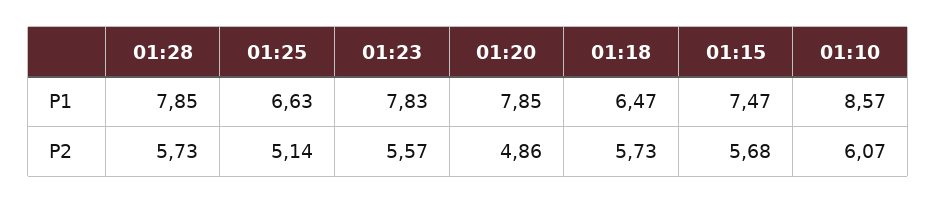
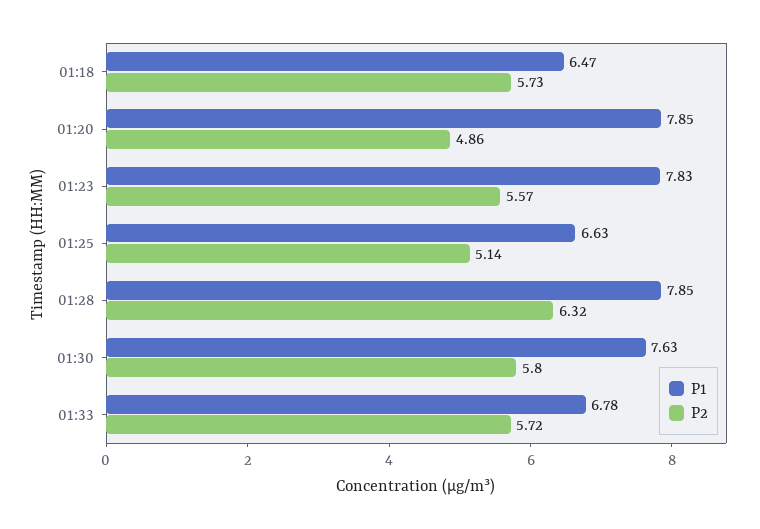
P1, 01:15: 7.47 -> none
P1, 01:10: 8.57 -> none
P2, 01:28: 5.73 -> 6.32
P2, 01:15: 5.68 -> none
P2, 01:10: 6.07 -> none
P1, 01:30: none -> 7.63
P2, 01:30: none -> 5.8
P1, 01:33: none -> 6.78
P2, 01:33: none -> 5.72

